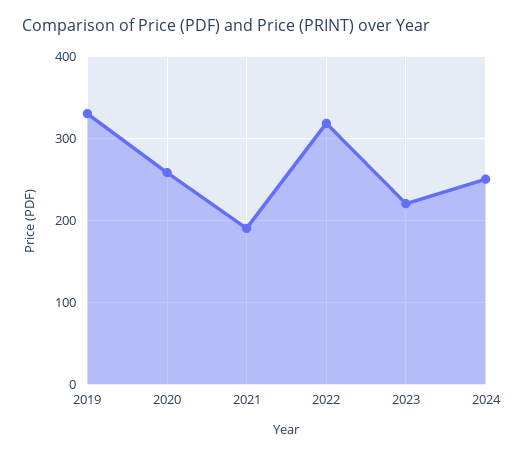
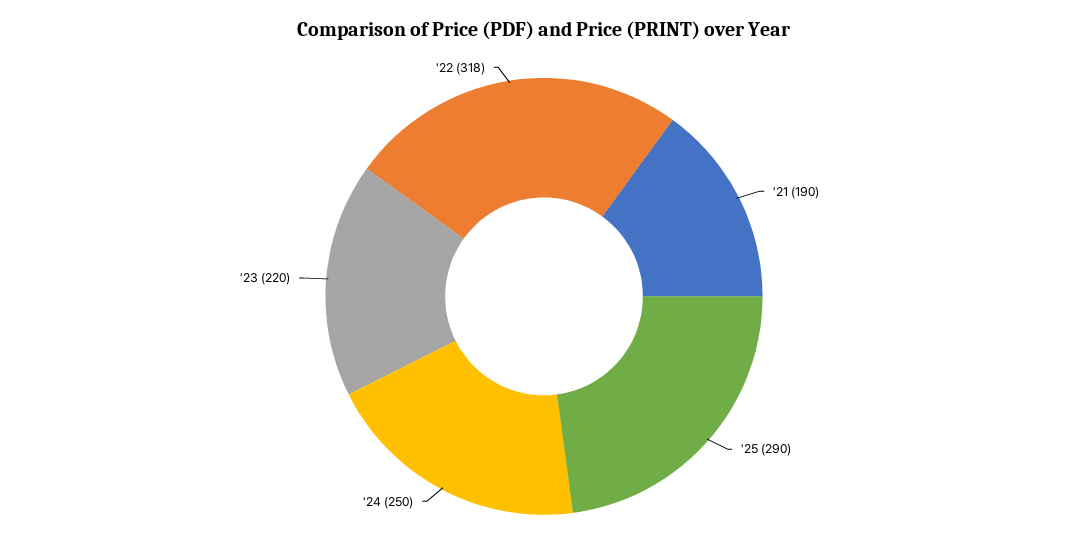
2019: 330 -> none
2020: 260 -> none
'25: none -> 290

